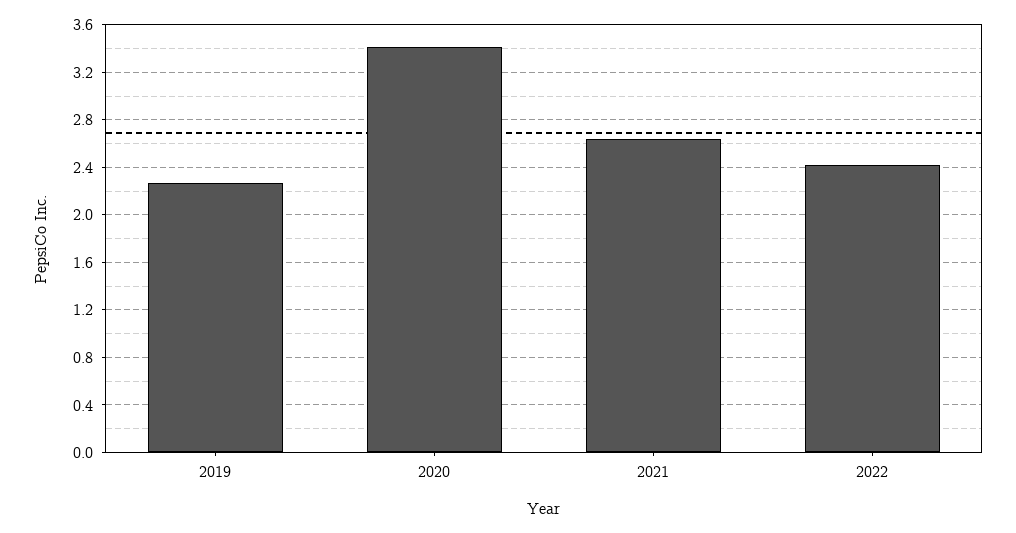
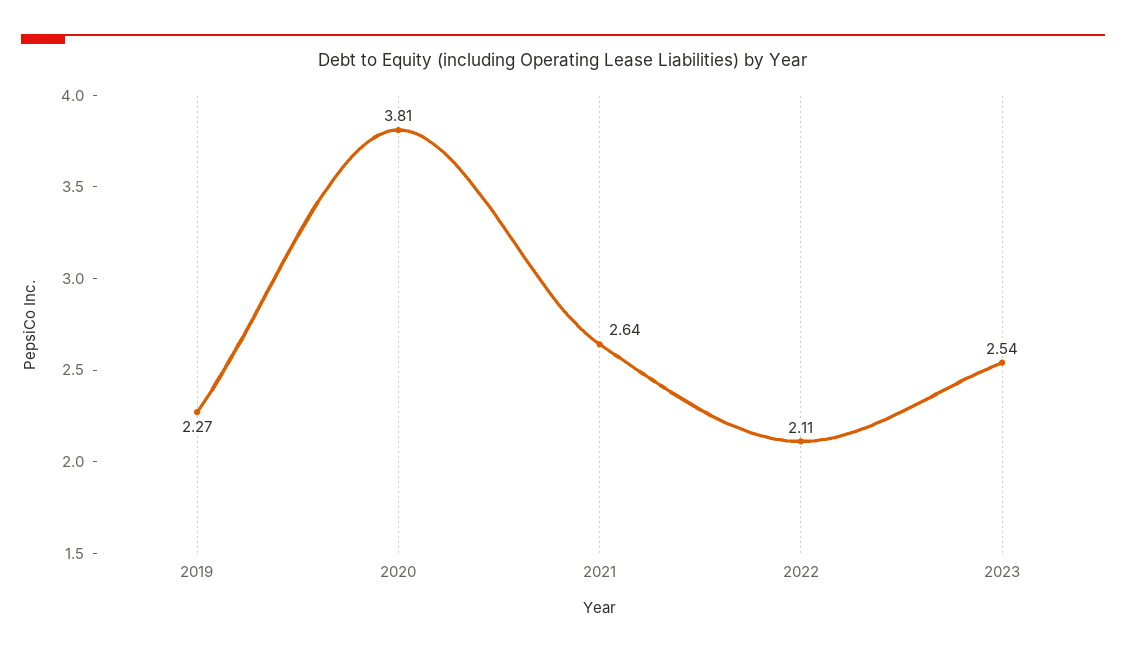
2020: 3.4 -> 3.81
2022: 2.4 -> 2.11
2023: none -> 2.54

